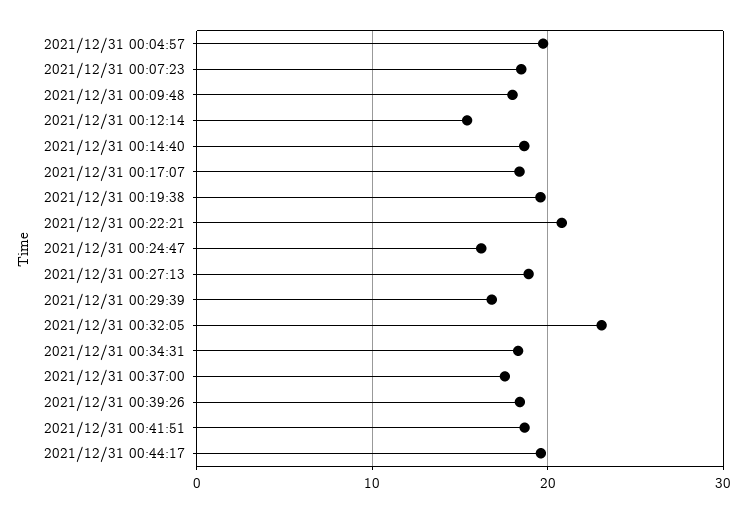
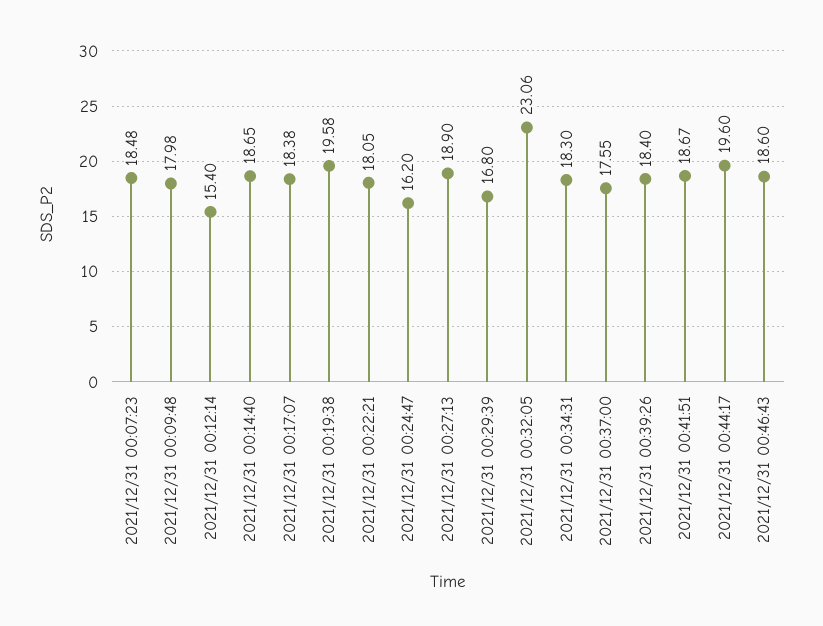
2021/12/31 00:04:57: 20 -> none
2021/12/31 00:22:21: 21 -> 18.05
2021/12/31 00:46:43: none -> 18.6

